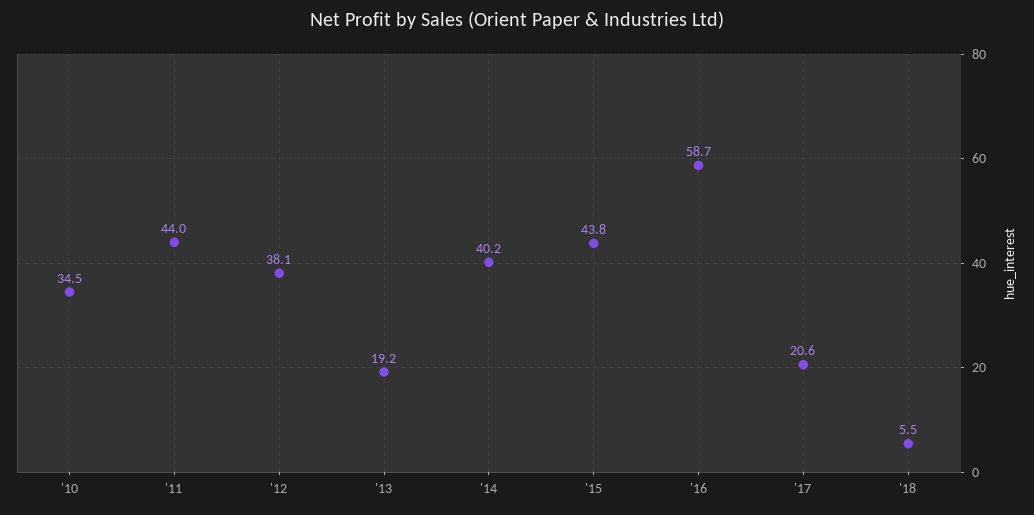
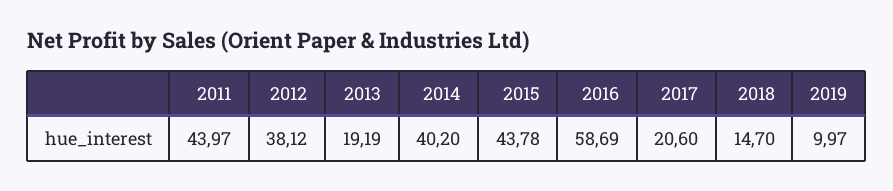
'10: 34.5 -> none
'18: 5.5 -> 14.7
2019: none -> 9.97

